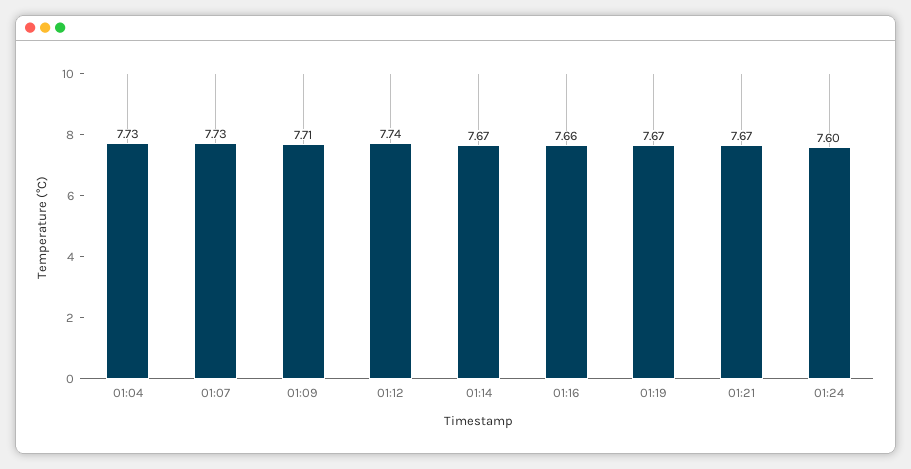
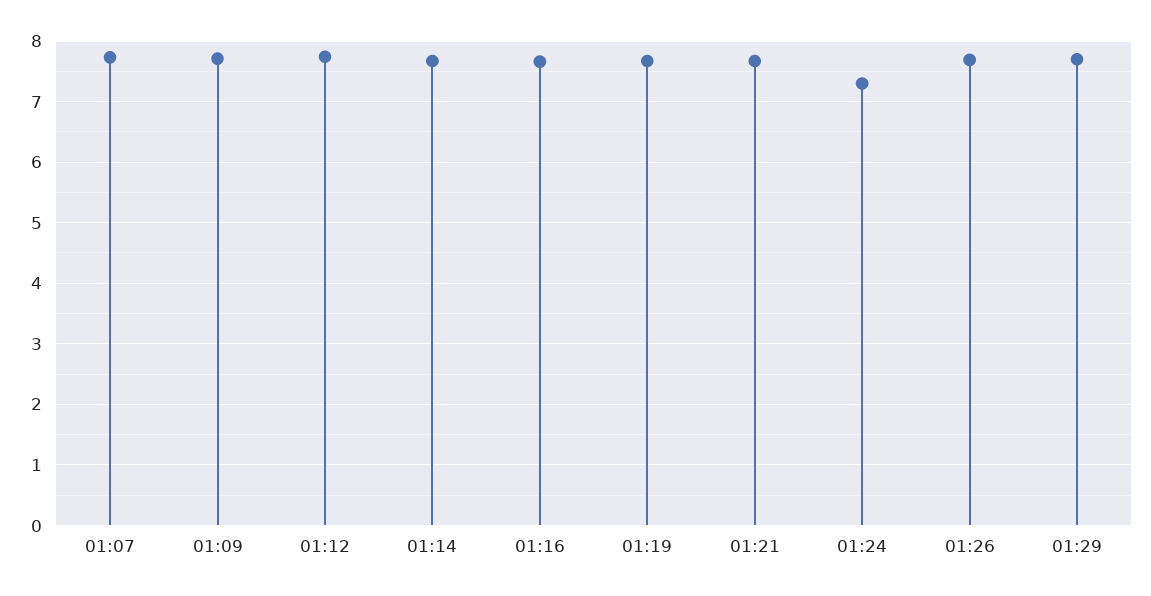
01:04: 7.73 -> none
01:24: 7.6 -> 7.3
01:26: none -> 7.7
01:29: none -> 7.7

